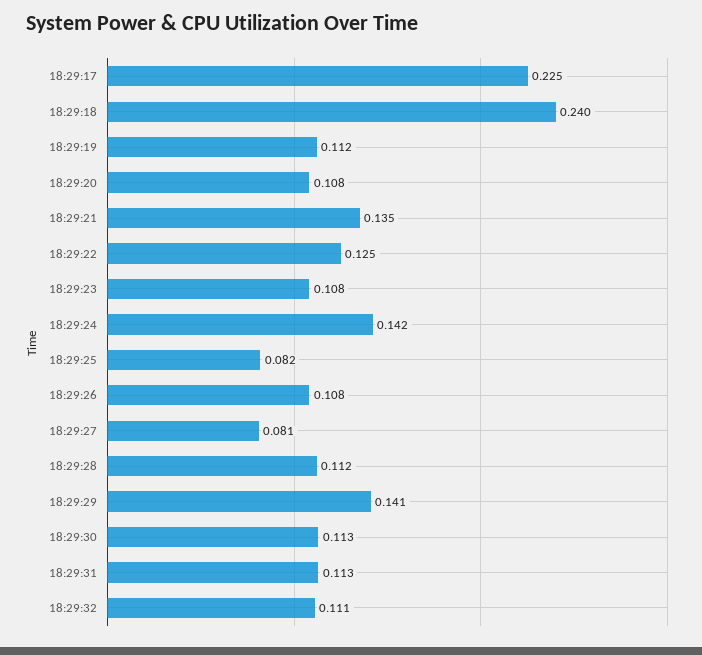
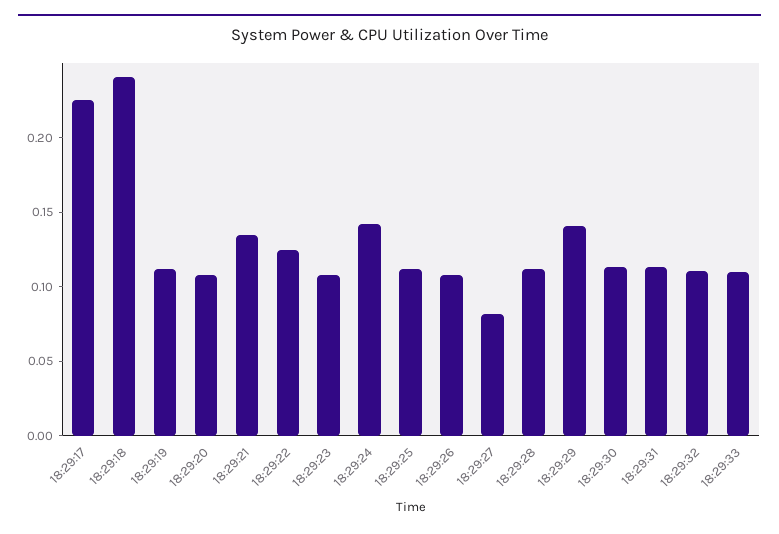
18:29:25: 0.082 -> 0.11
18:29:33: none -> 0.11

